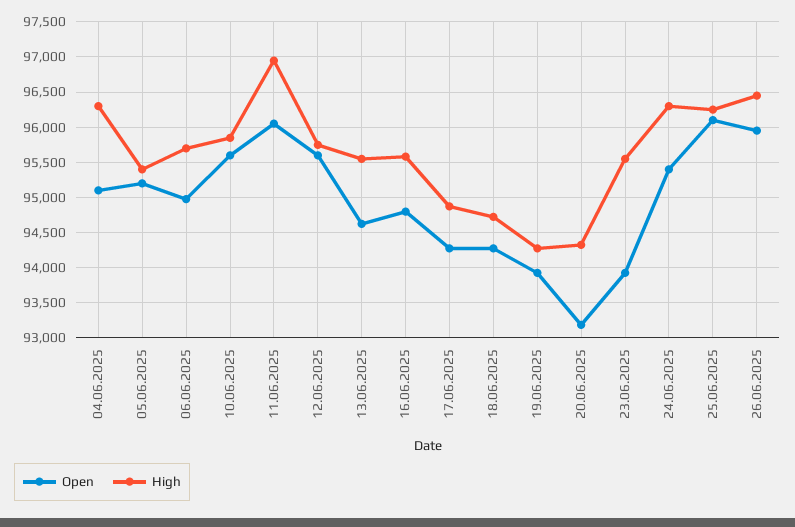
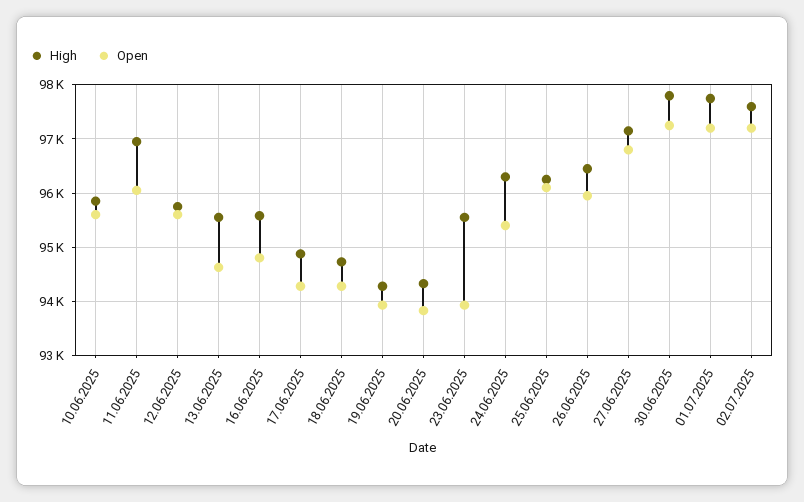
Open, 04.06.2025: 95100 -> none
High, 04.06.2025: 96300 -> none
Open, 05.06.2025: 95200 -> none
High, 05.06.2025: 95400 -> none
Open, 06.06.2025: 95000 -> none
High, 06.06.2025: 95700 -> none
Open, 20.06.2025: 93200 -> 93800
High, 27.06.2025: none -> 97200
Open, 27.06.2025: none -> 96800
High, 30.06.2025: none -> 97800
Open, 30.06.2025: none -> 97200
High, 01.07.2025: none -> 97800
Open, 01.07.2025: none -> 97200
High, 02.07.2025: none -> 97600
Open, 02.07.2025: none -> 97200

